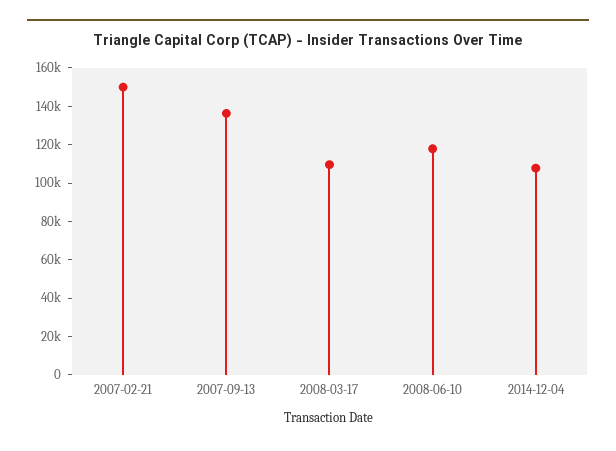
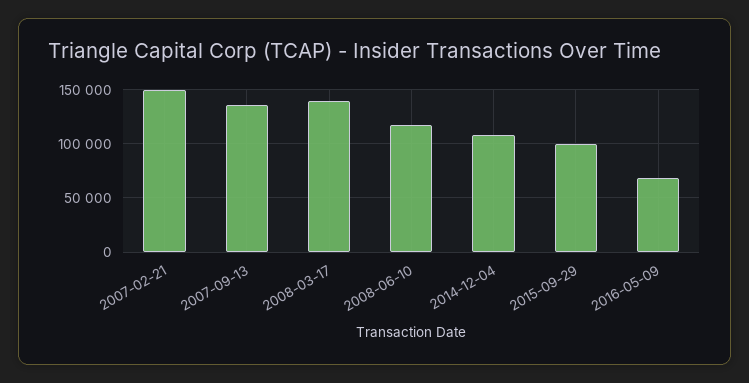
2008-03-17: 110000 -> 140000
2015-09-29: none -> 100000
2016-05-09: none -> 70000

